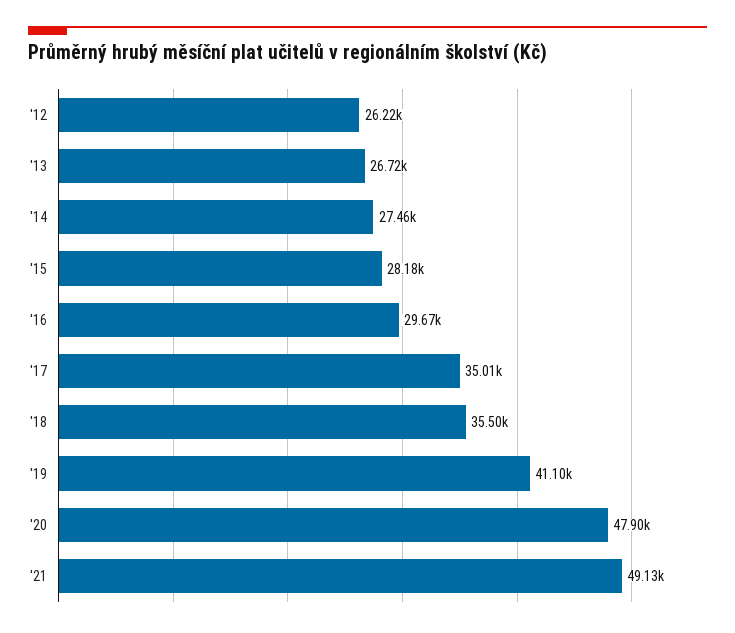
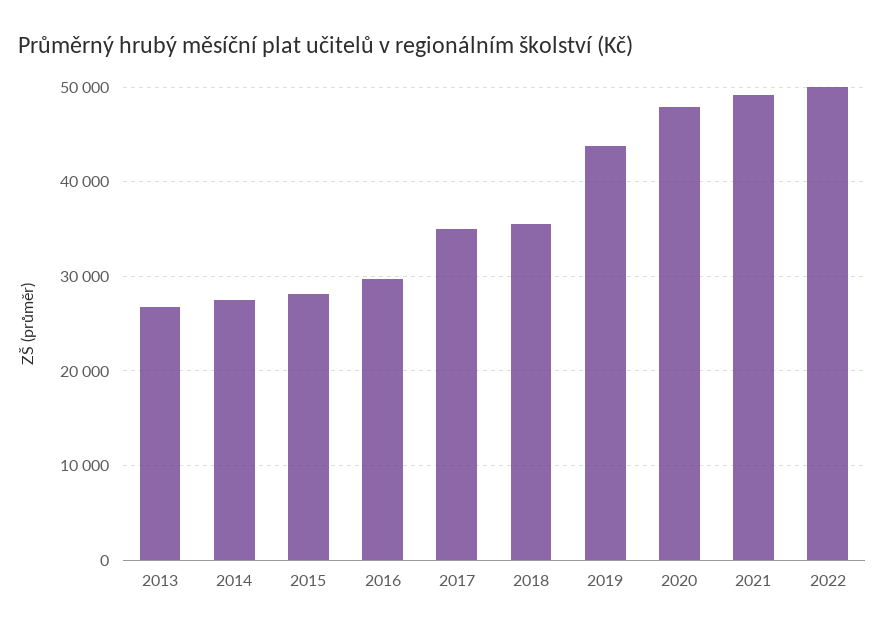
'12: 26220 -> none
'19: 41100 -> 44000
2022: none -> 50000

